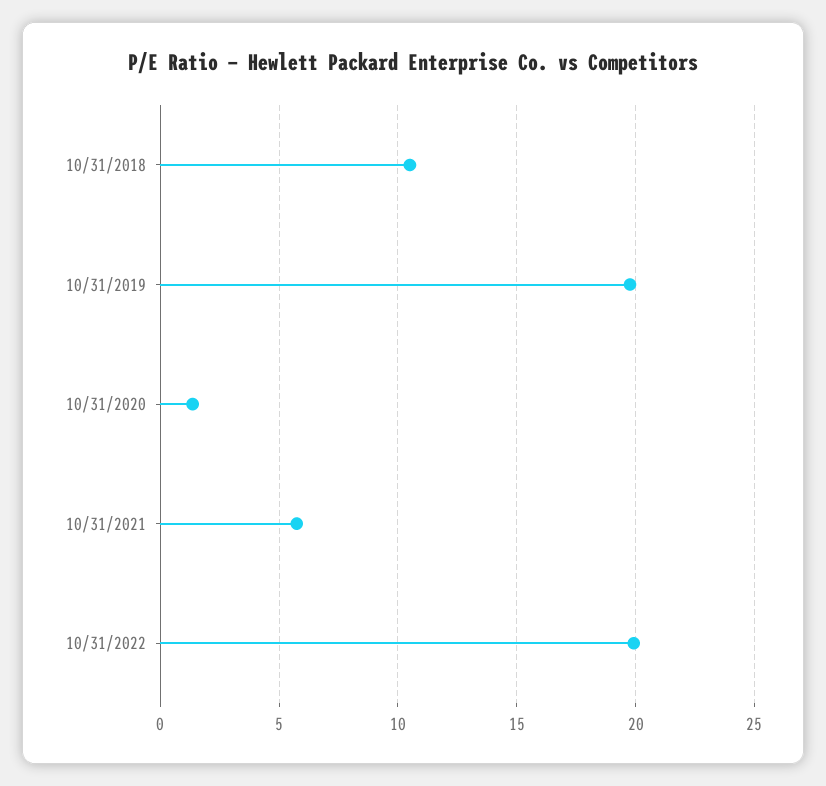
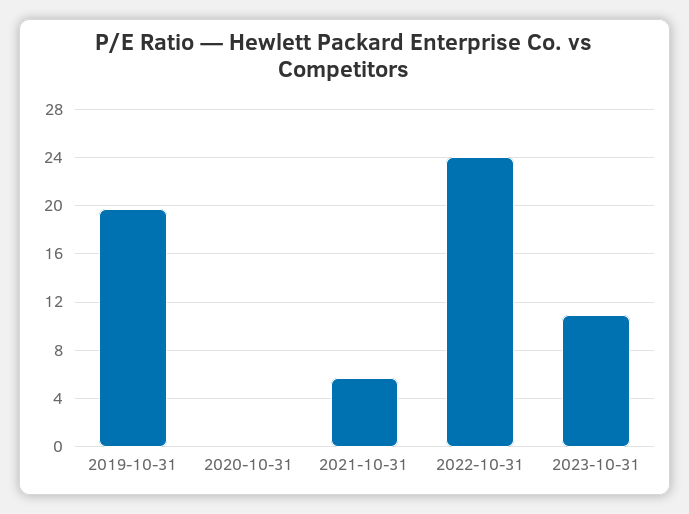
10/31/2018: 10.5 -> none
10/31/2020: 1.5 -> 0
10/31/2022: 20 -> 24
2023-10-31: none -> 11

